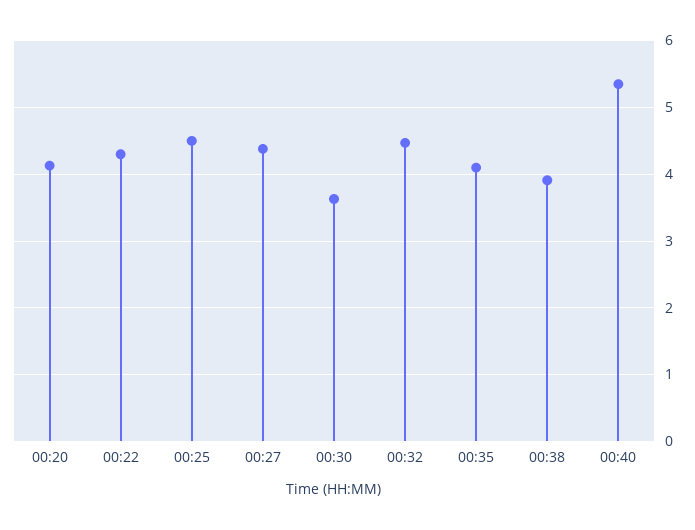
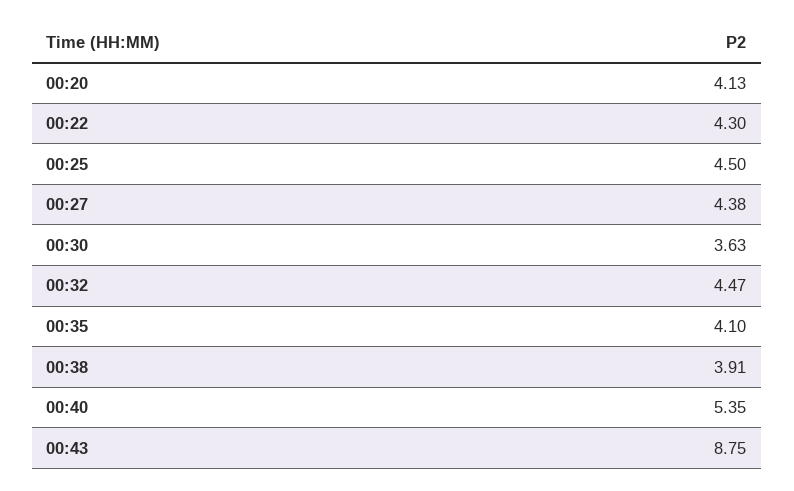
00:43: none -> 8.75

